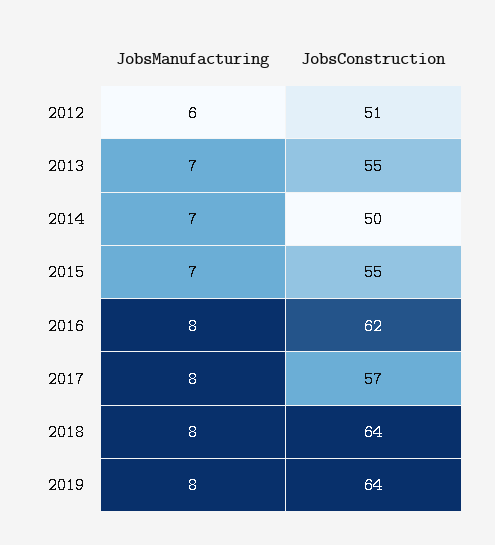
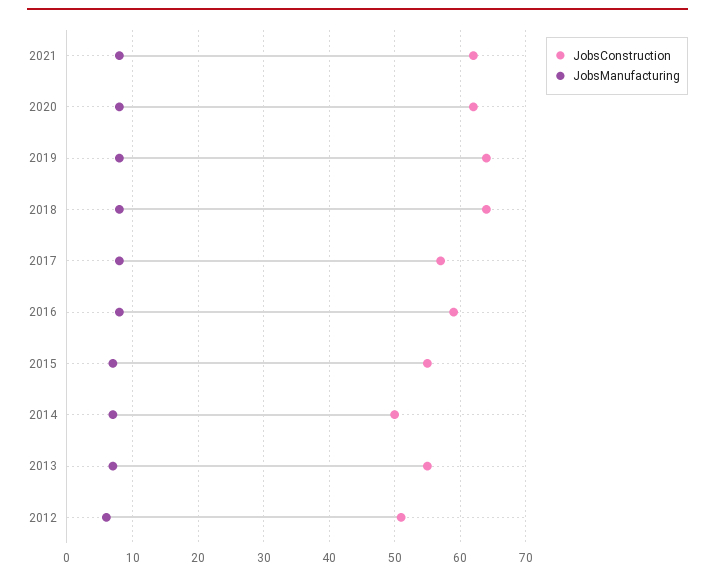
JobsConstruction, 2016: 62 -> 59
JobsConstruction, 2021: none -> 62
JobsManufacturing, 2021: none -> 8
JobsConstruction, 2020: none -> 62
JobsManufacturing, 2020: none -> 8

